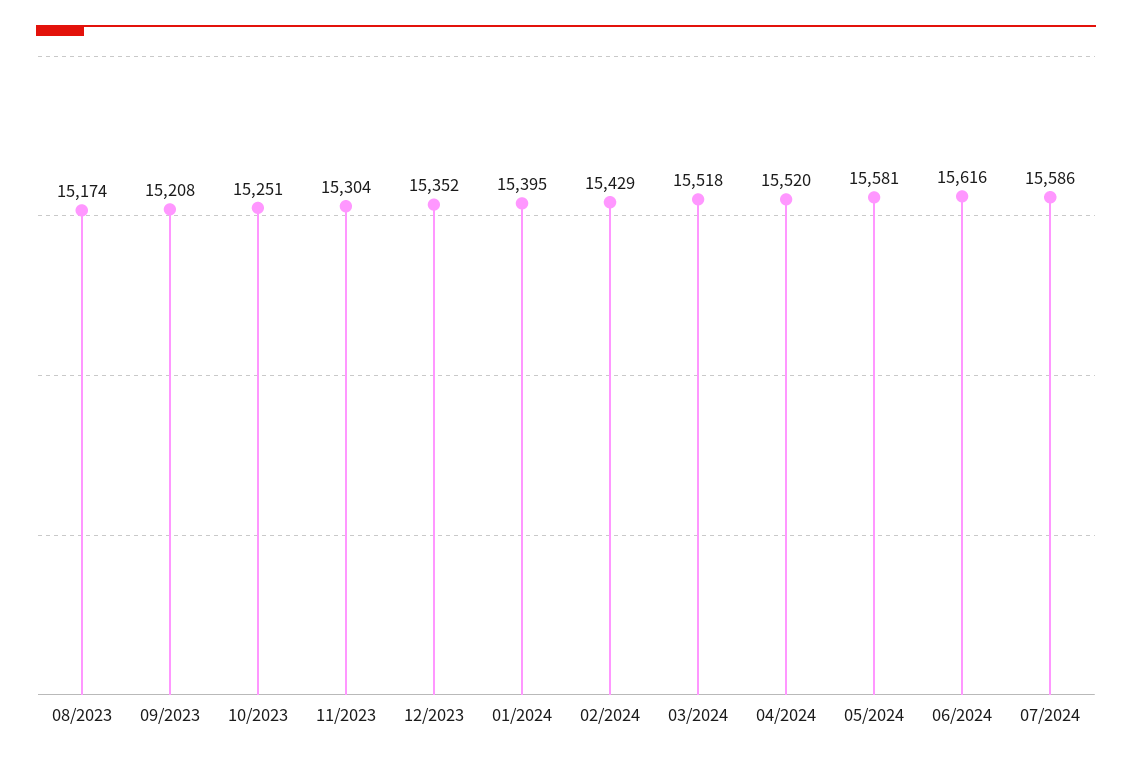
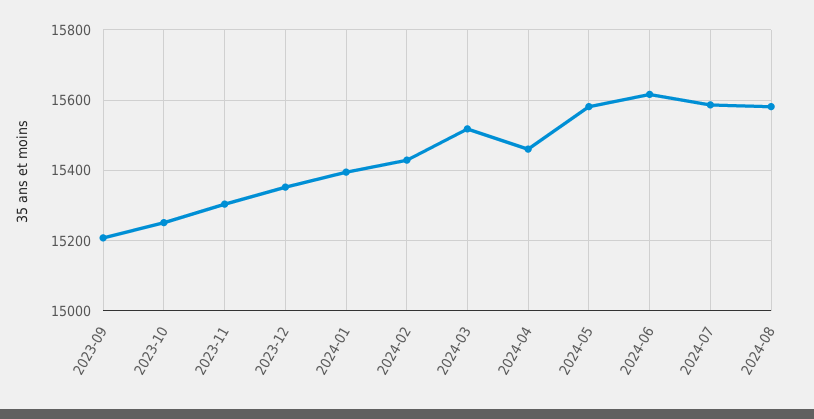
08/2023: 15174 -> none
04/2024: 15520 -> 15460
2024-08: none -> 15580

